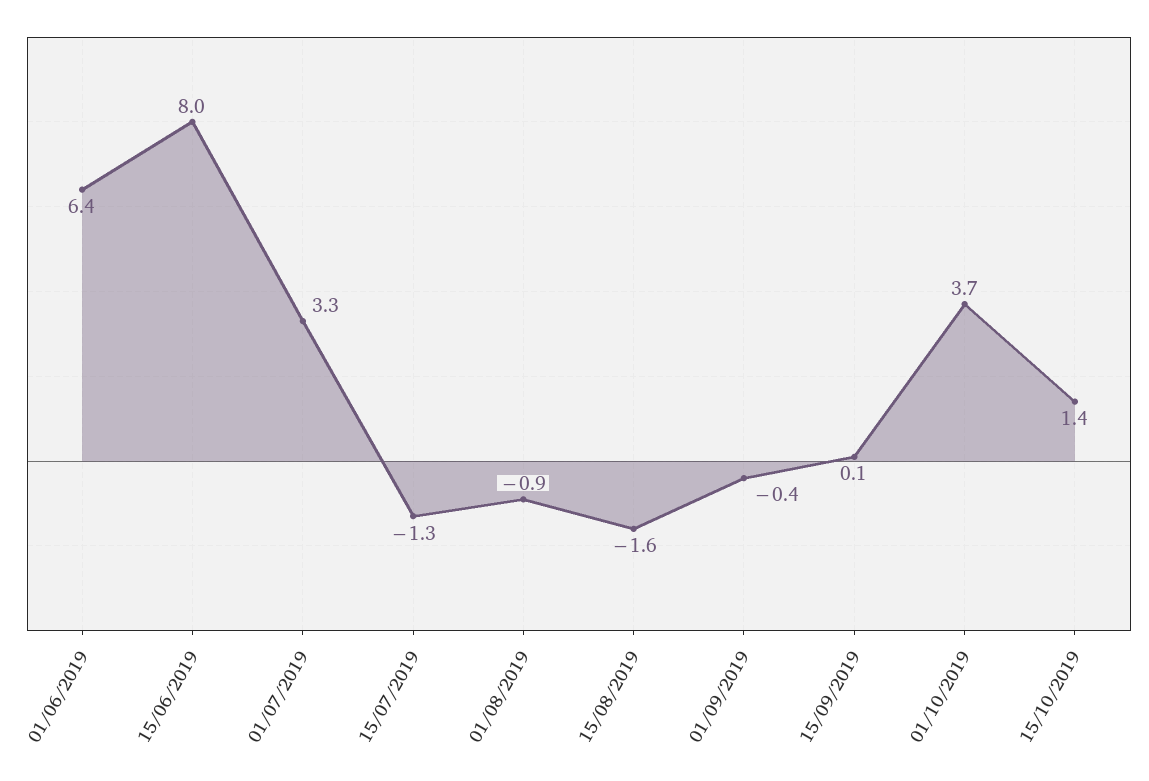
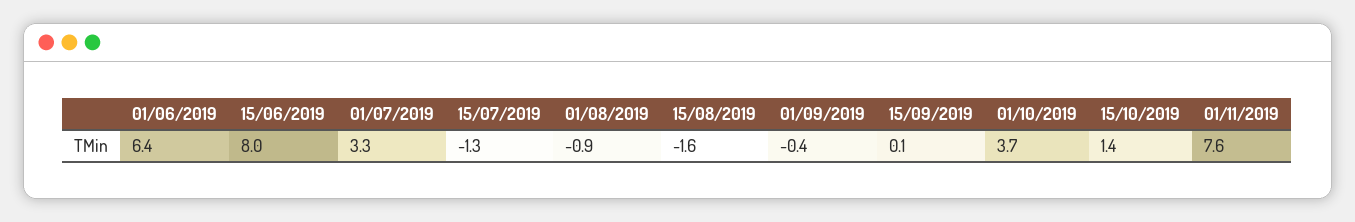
01/11/2019: none -> 7.6

